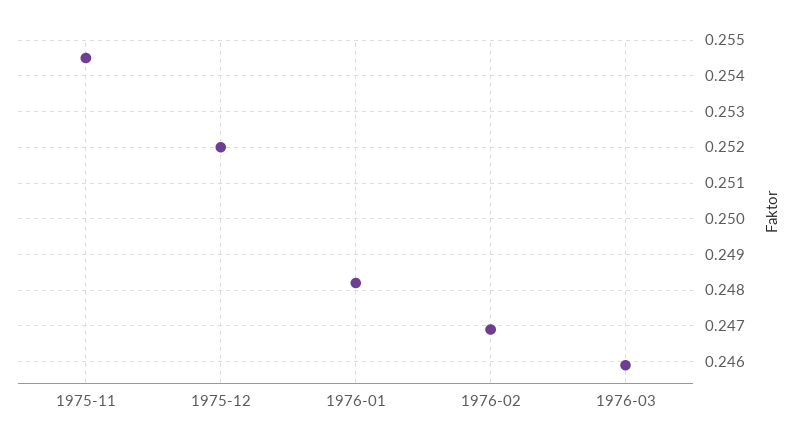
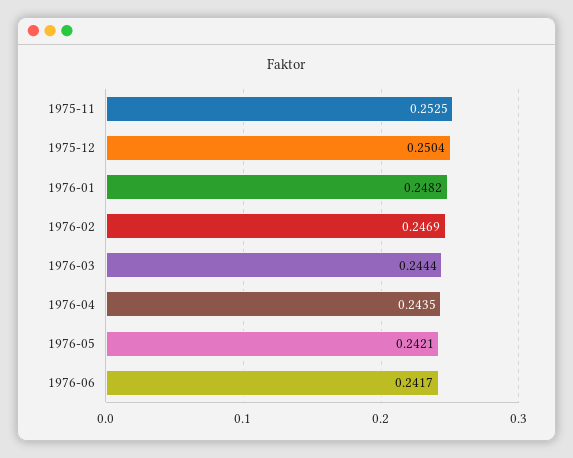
1975-11: 0.2545 -> 0.2525
1975-12: 0.252 -> 0.2504
1976-03: 0.246 -> 0.2444
1976-04: none -> 0.2435
1976-05: none -> 0.2421
1976-06: none -> 0.2417

